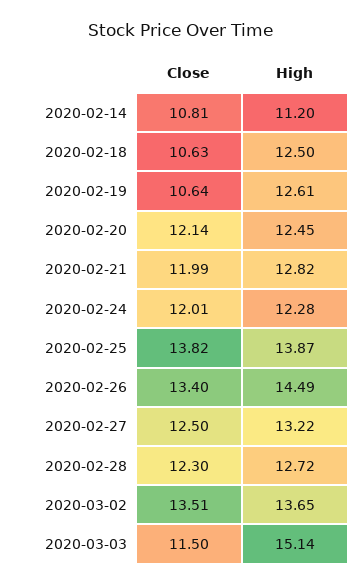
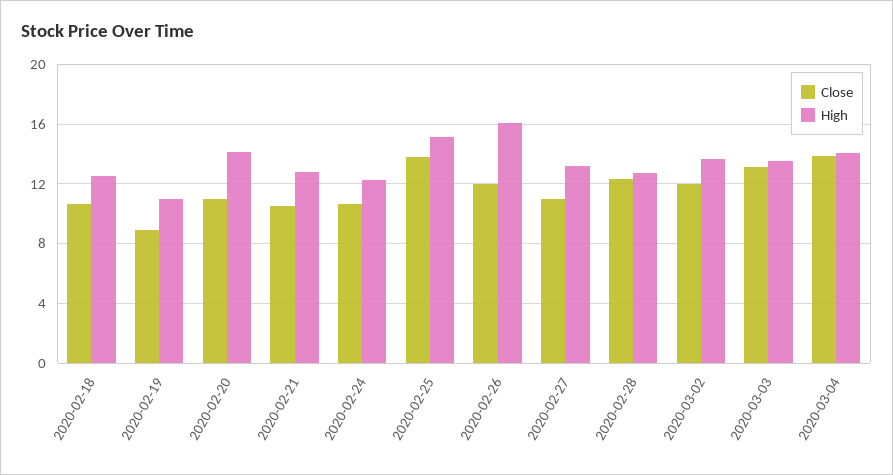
Close, 2020-02-14: 10.81 -> none
High, 2020-02-14: 11.2 -> none
Close, 2020-02-19: 10.64 -> 9
High, 2020-02-19: 12.61 -> 11
Close, 2020-02-20: 12.14 -> 11
High, 2020-02-20: 12.45 -> 14
Close, 2020-02-21: 11.99 -> 10.5
Close, 2020-02-24: 12.01 -> 10.5
High, 2020-02-25: 13.87 -> 15
Close, 2020-02-26: 13.4 -> 12
High, 2020-02-26: 14.49 -> 16
Close, 2020-02-27: 12.5 -> 11
Close, 2020-03-02: 13.51 -> 12
Close, 2020-03-03: 11.5 -> 13
High, 2020-03-03: 15.14 -> 13.5
Close, 2020-03-04: none -> 14
High, 2020-03-04: none -> 14

